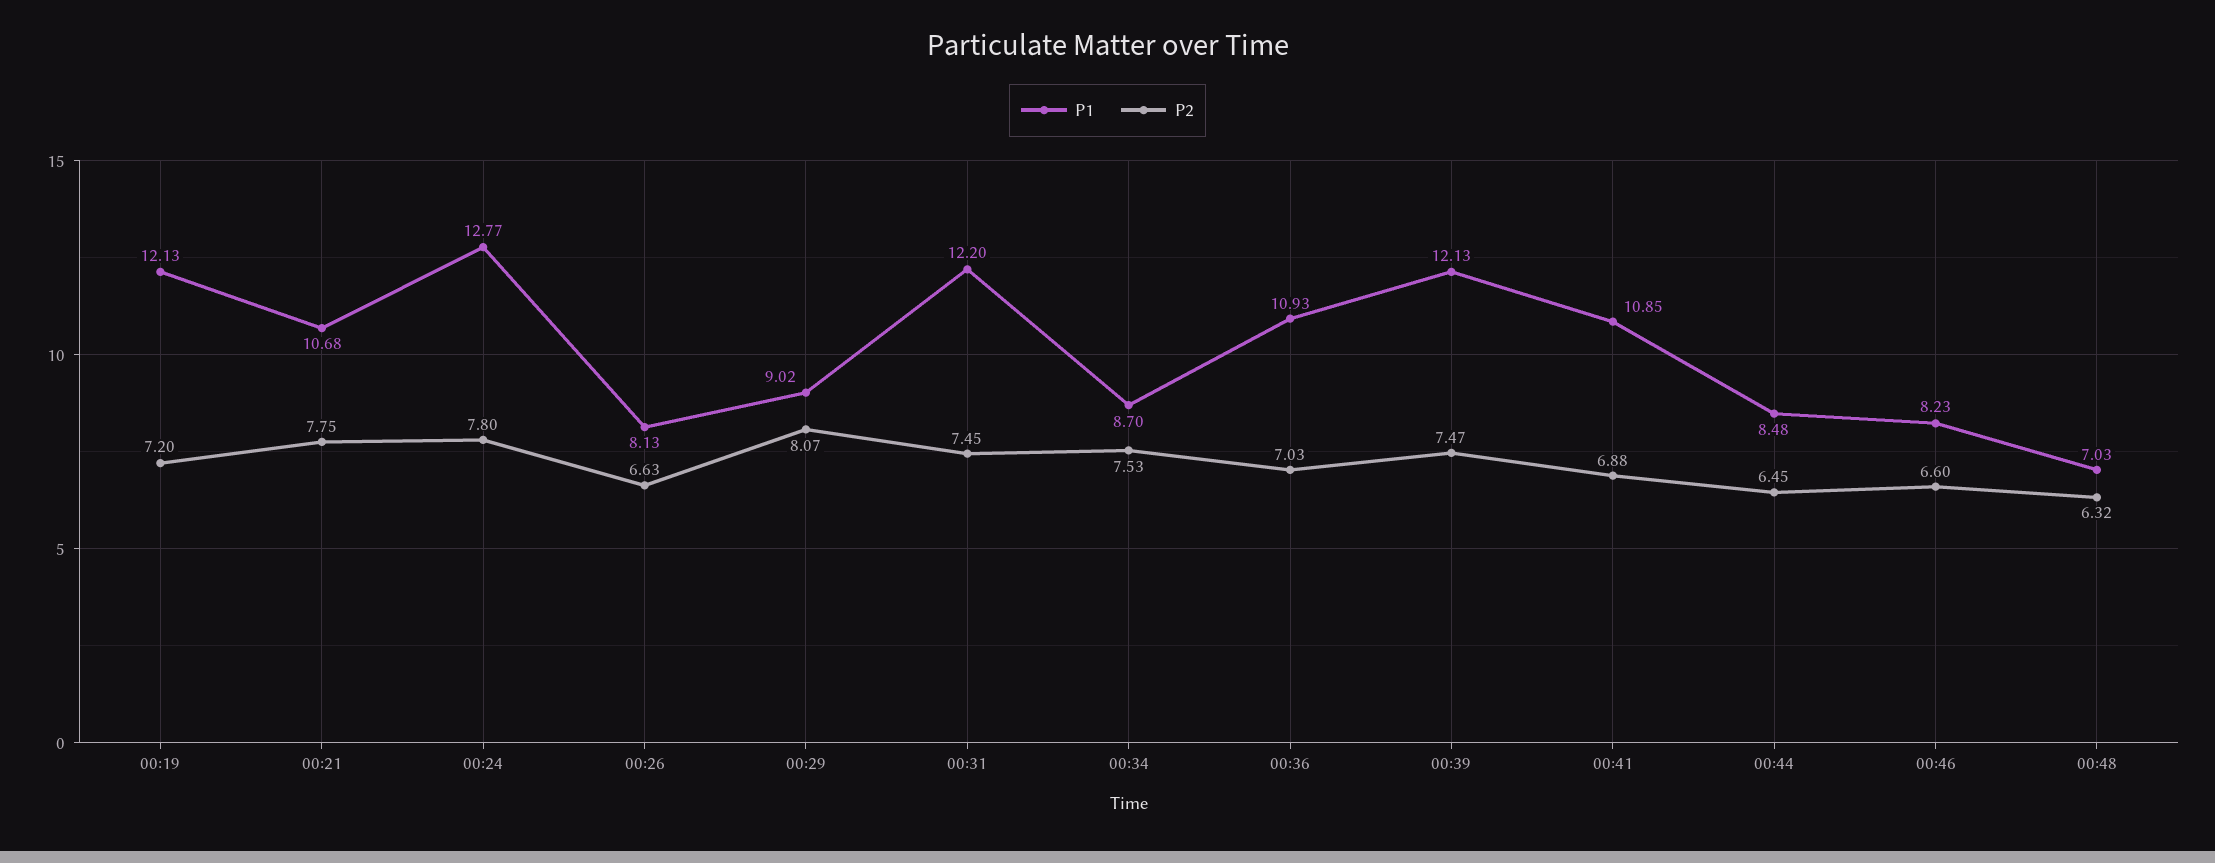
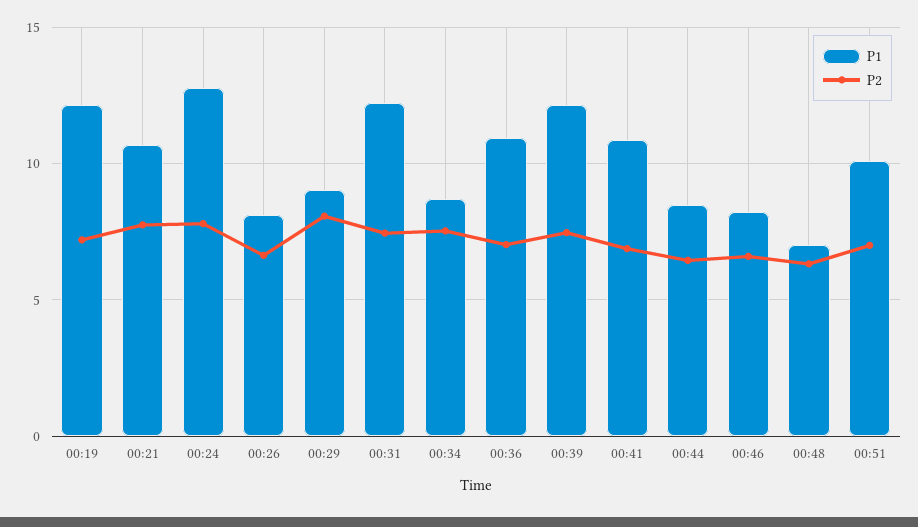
P1, 00:51: none -> 10
P2, 00:51: none -> 7

